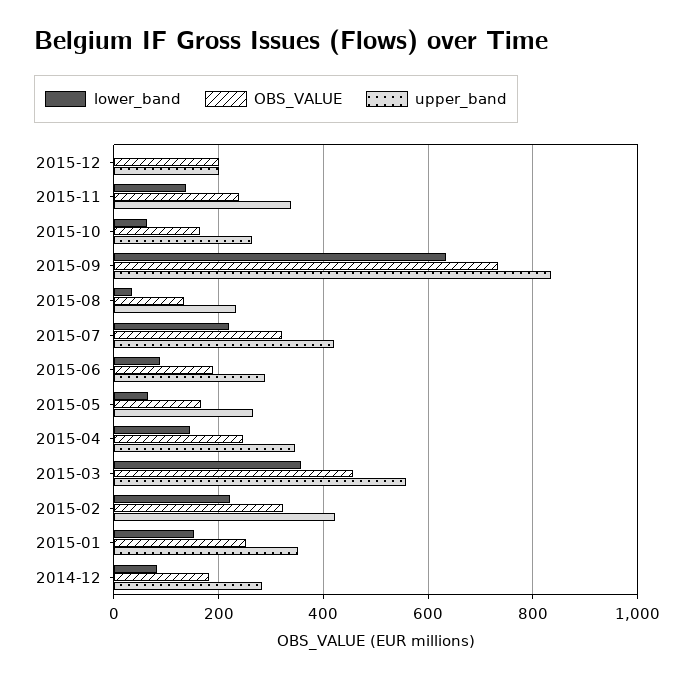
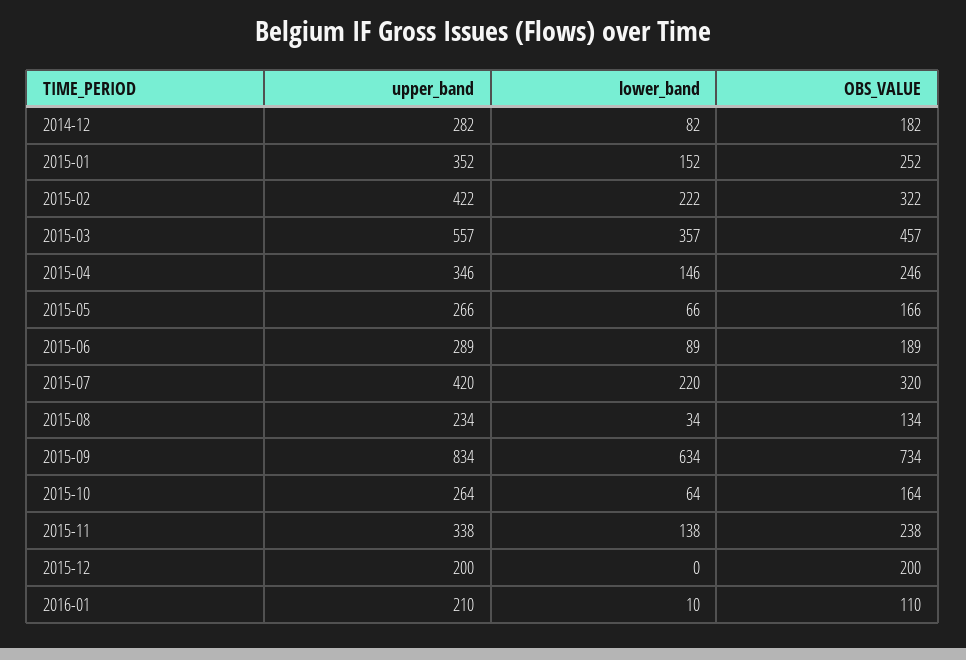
upper_band, 2016-01: none -> 210
lower_band, 2016-01: none -> 10
OBS_VALUE, 2016-01: none -> 110

